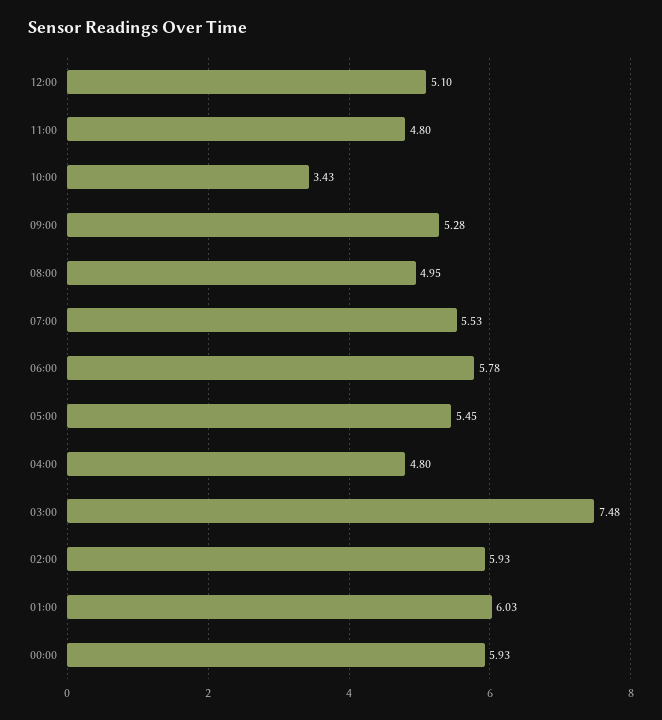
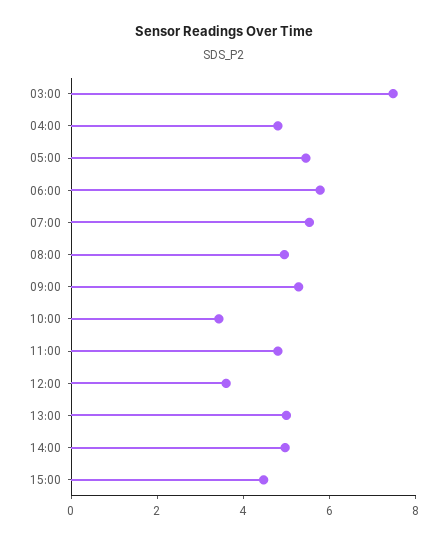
12:00: 5.1 -> 3.5
02:00: 5.93 -> none
01:00: 6.03 -> none
00:00: 5.93 -> none
13:00: none -> 5
14:00: none -> 5
15:00: none -> 4.5

